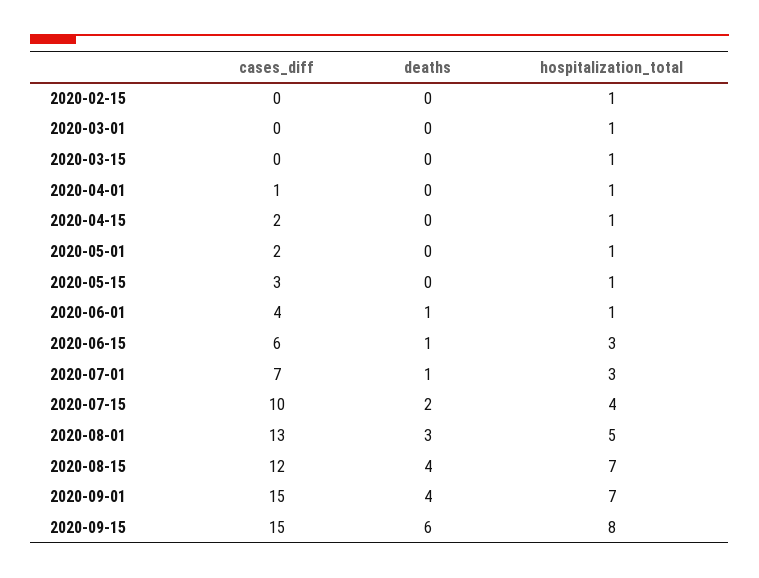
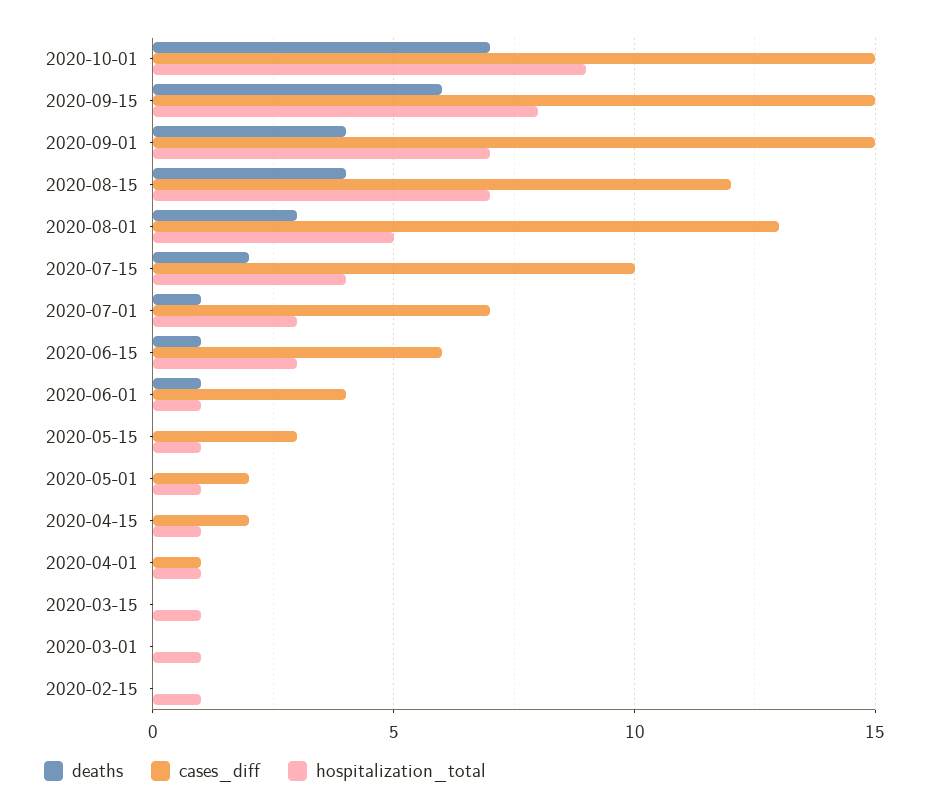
deaths, 2020-10-01: none -> 7
cases_diff, 2020-10-01: none -> 15
hospitalization_total, 2020-10-01: none -> 9

